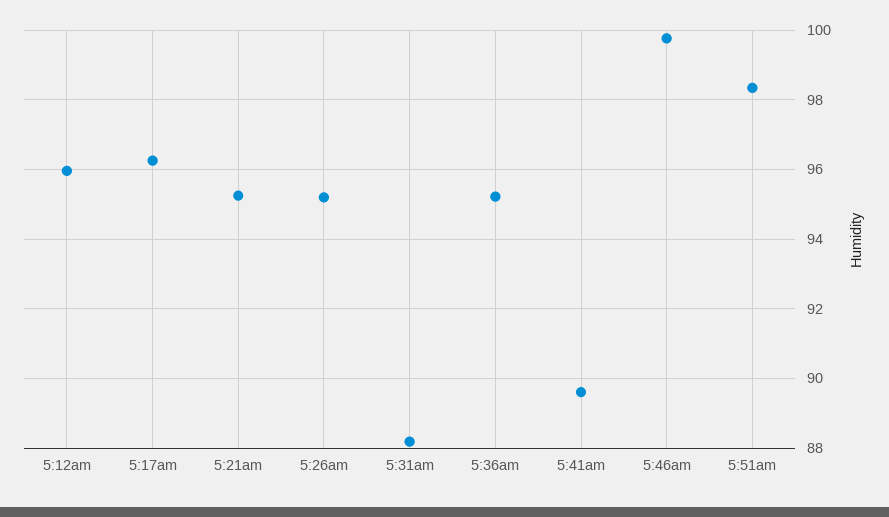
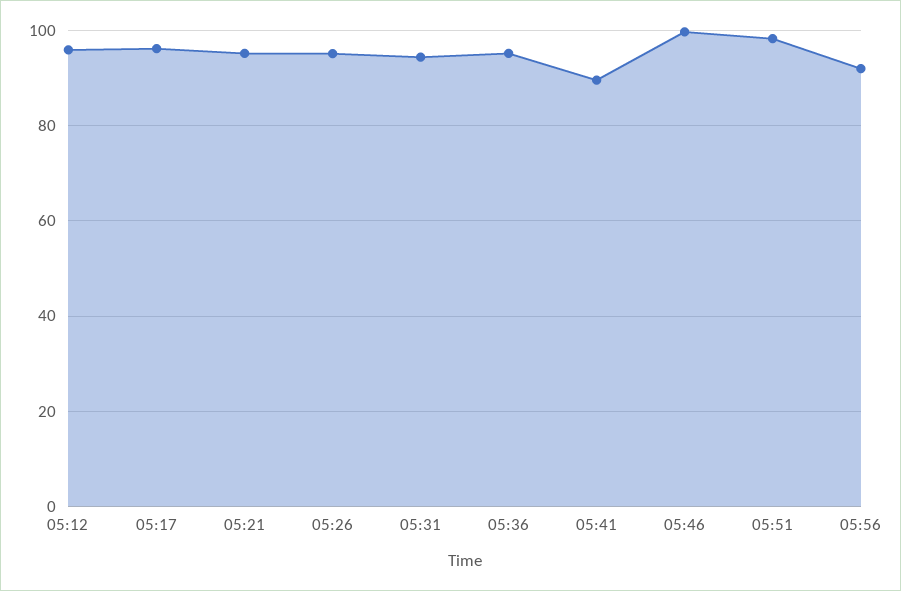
5:31am: 88.2 -> 94
05:56: none -> 92

